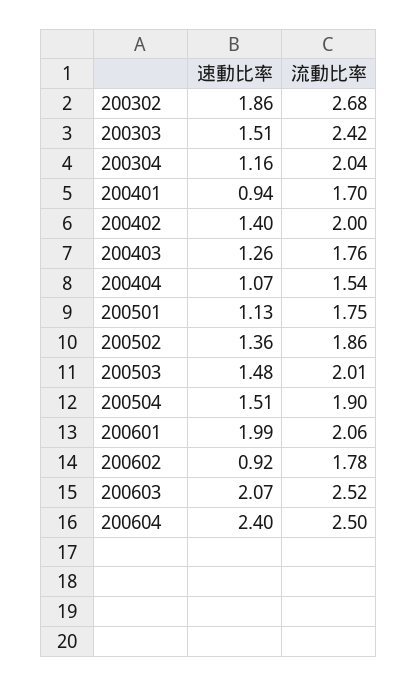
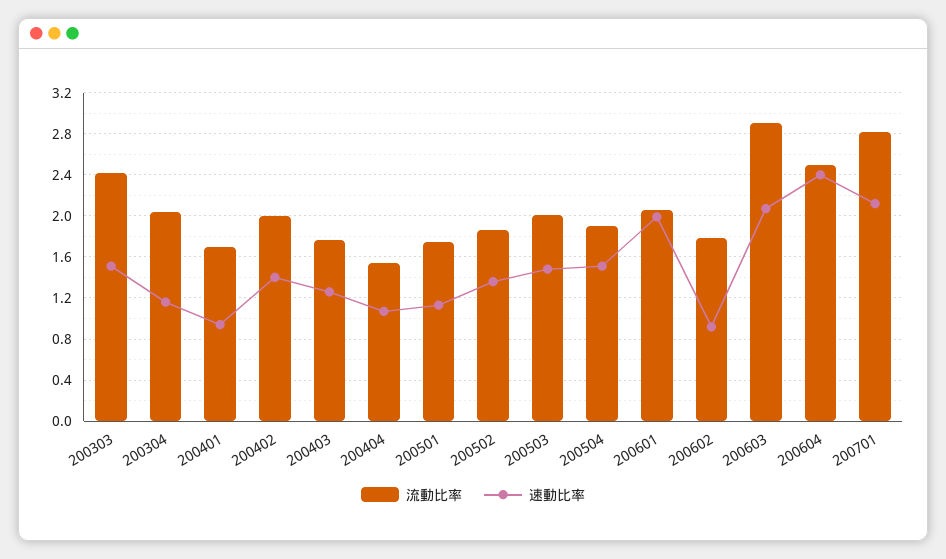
速動比率, 200302: 1.86 -> none
流動比率, 200302: 2.68 -> none
流動比率, 200603: 2.52 -> 2.9
流動比率, 200701: none -> 2.8
速動比率, 200701: none -> 2.1

